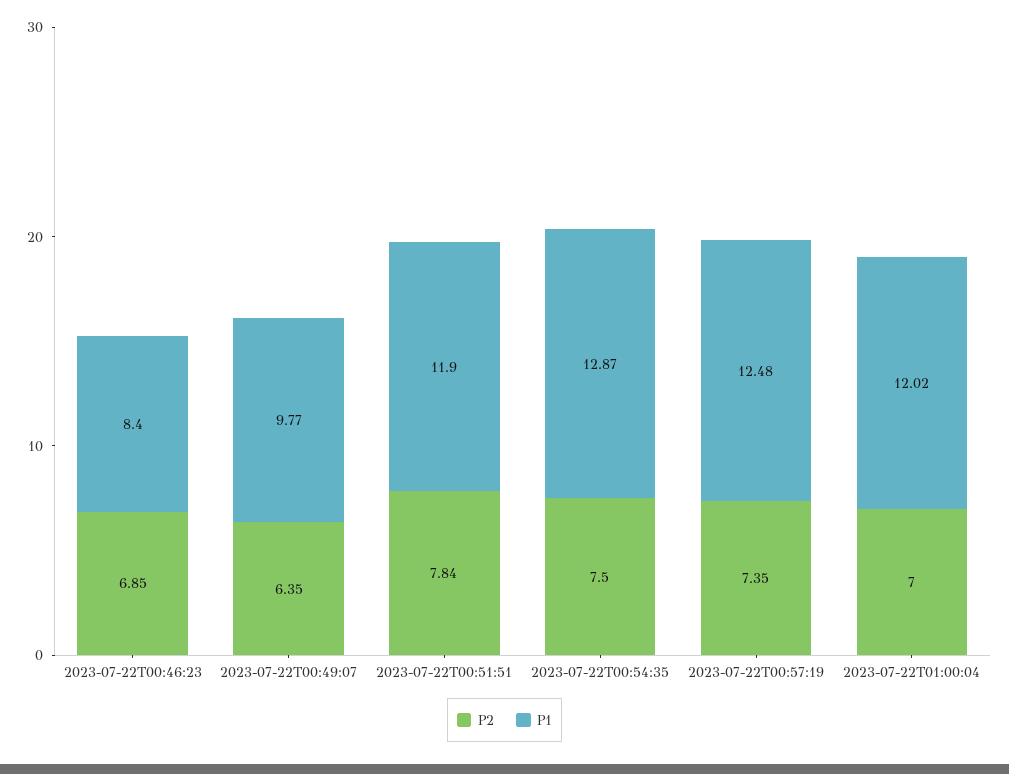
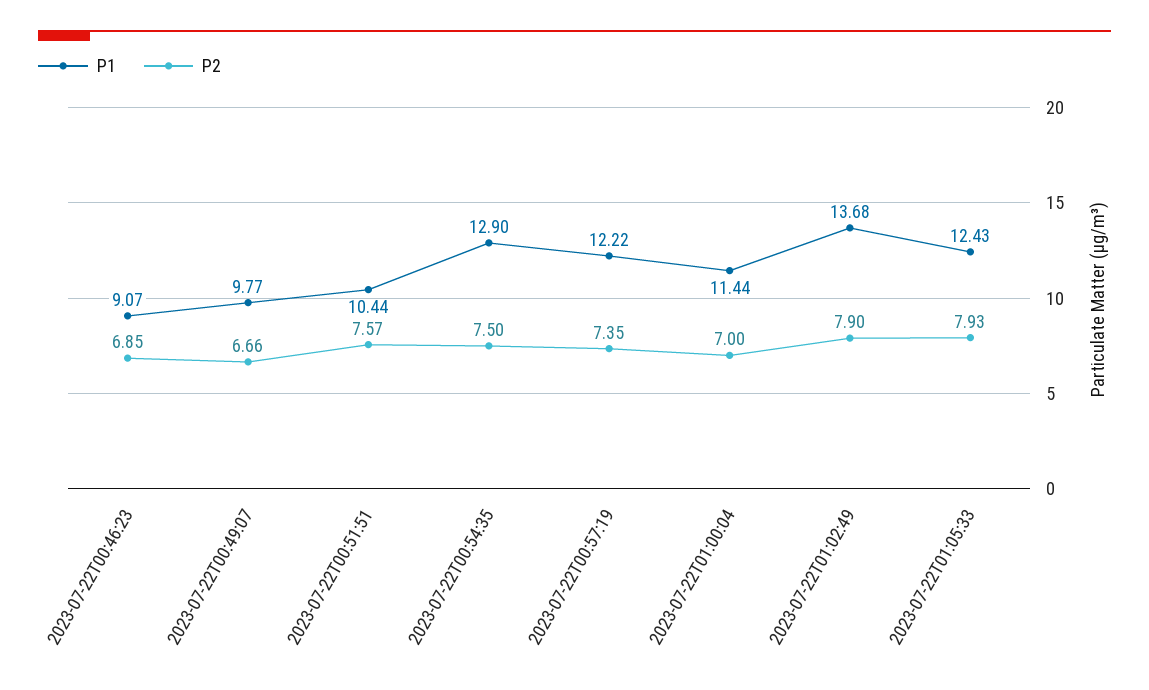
P1, 2023-07-22T00:46:23: 8.4 -> 9.07
P2, 2023-07-22T00:49:07: 6.35 -> 6.66
P2, 2023-07-22T00:51:51: 7.84 -> 7.57
P1, 2023-07-22T00:51:51: 11.9 -> 10.44
P1, 2023-07-22T00:54:35: 12.87 -> 12.9
P1, 2023-07-22T00:57:19: 12.48 -> 12.22
P1, 2023-07-22T01:00:04: 12.02 -> 11.44
P1, 2023-07-22T01:02:49: none -> 13.68
P2, 2023-07-22T01:02:49: none -> 7.9
P1, 2023-07-22T01:05:33: none -> 12.43
P2, 2023-07-22T01:05:33: none -> 7.93

